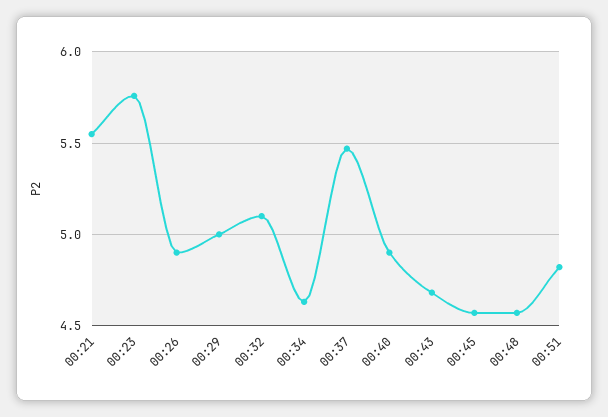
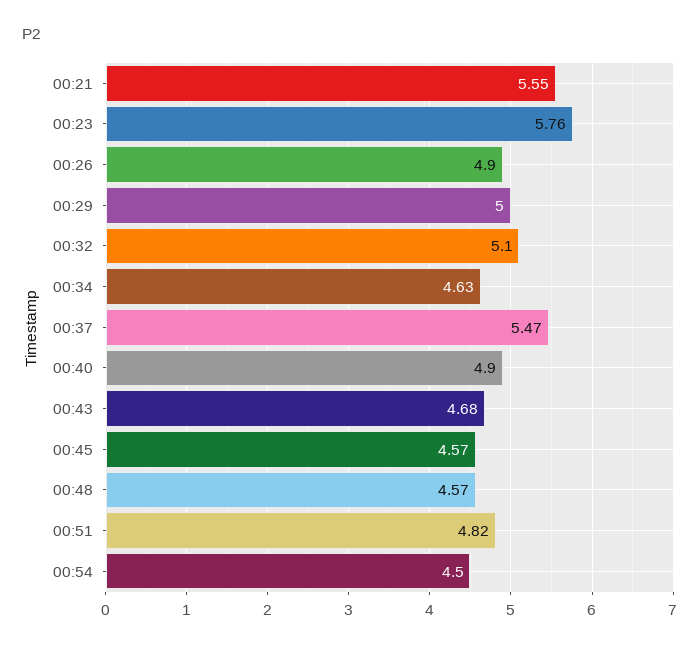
00:54: none -> 4.5

